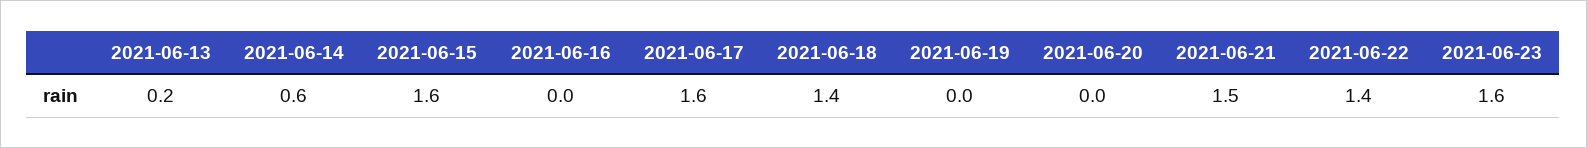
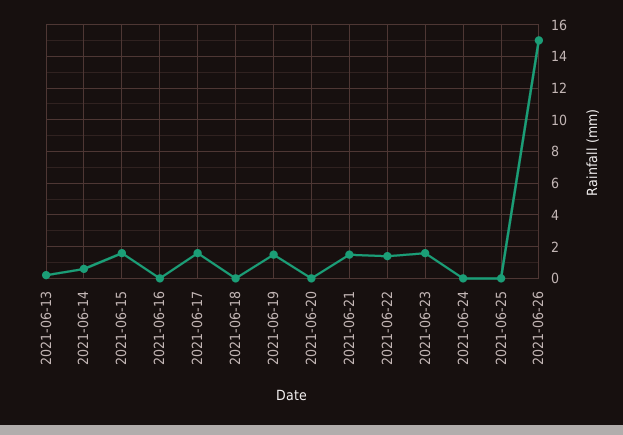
2021-06-18: 1.4 -> 0
2021-06-19: 0 -> 1.5
2021-06-24: none -> 0
2021-06-25: none -> 0
2021-06-26: none -> 15

